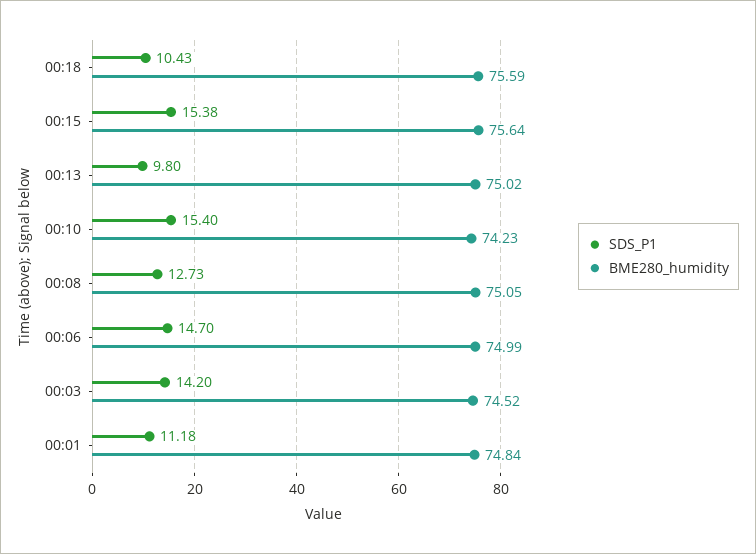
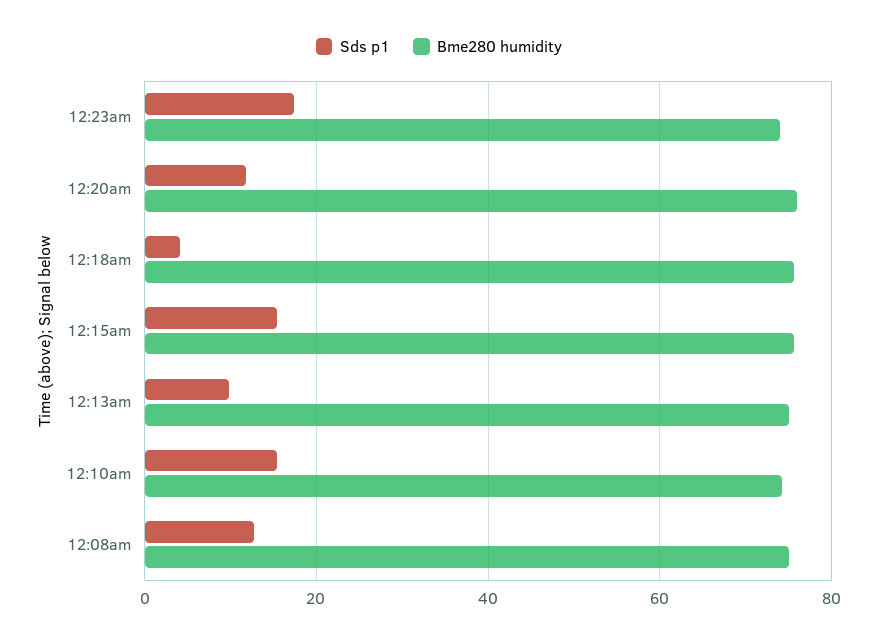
SDS_P1, 00:18: 10.43 -> 4
SDS_P1, 00:06: 14.7 -> none
BME280_humidity, 00:06: 74.99 -> none
SDS_P1, 00:03: 14.2 -> none
BME280_humidity, 00:03: 74.52 -> none
SDS_P1, 00:01: 11.18 -> none
BME280_humidity, 00:01: 74.84 -> none
SDS_P1, 12:23am: none -> 18
BME280_humidity, 12:23am: none -> 74
SDS_P1, 12:20am: none -> 12
BME280_humidity, 12:20am: none -> 76

